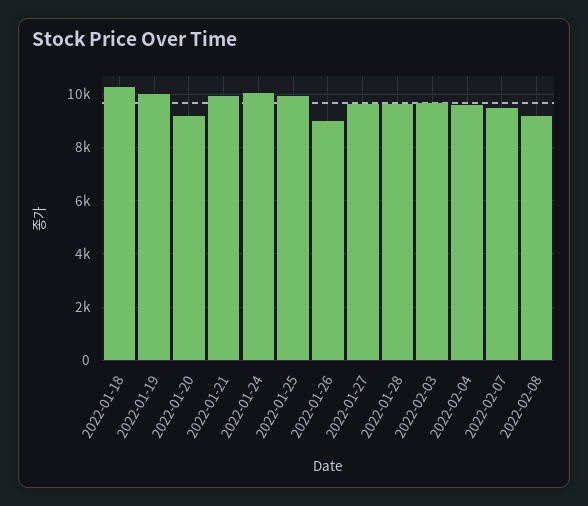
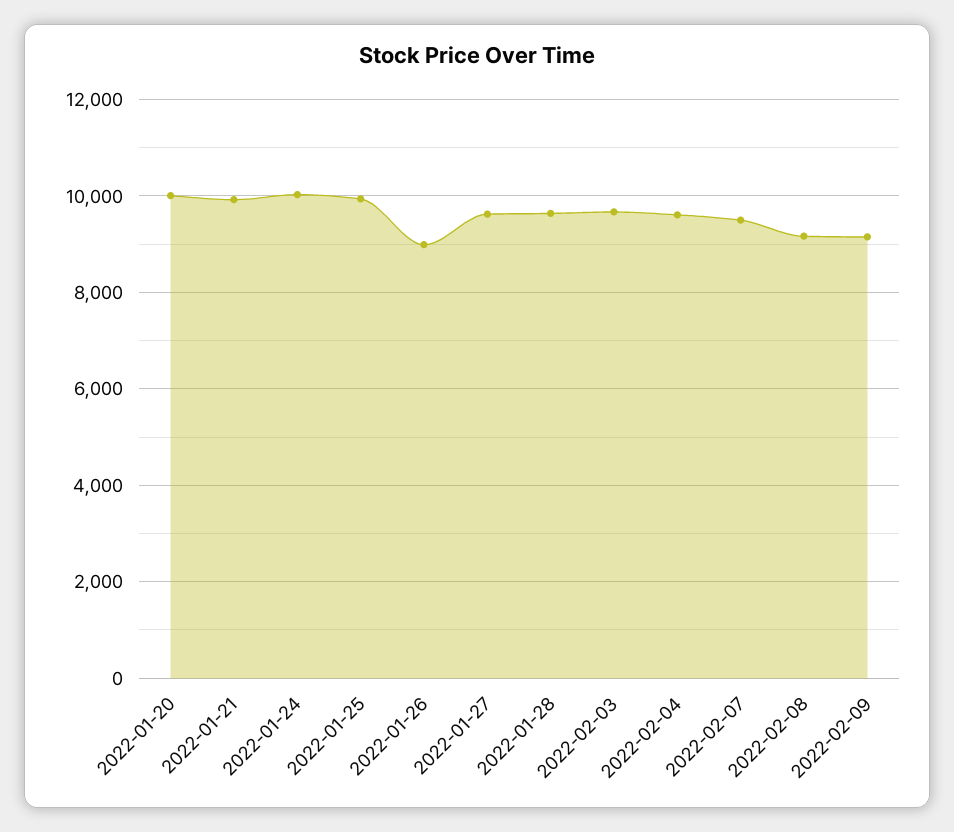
2022-01-18: 10250 -> none
2022-01-19: 10000 -> none
2022-01-20: 9250 -> 10000
2022-02-09: none -> 9200

